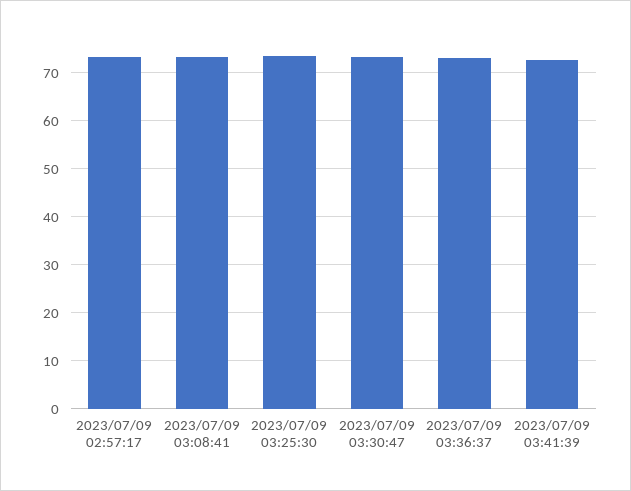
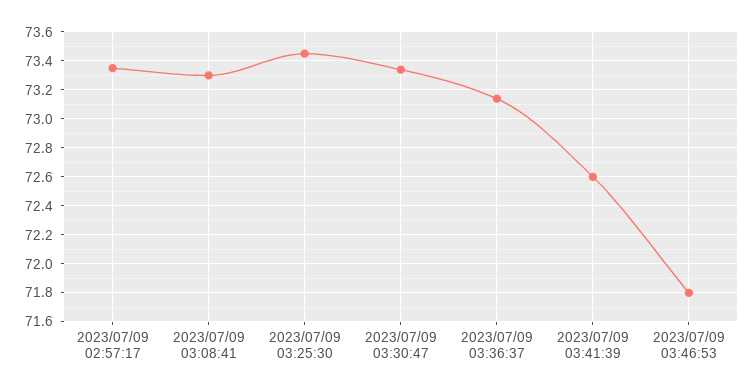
2023/07/09 03:46:53: none -> 71.8

